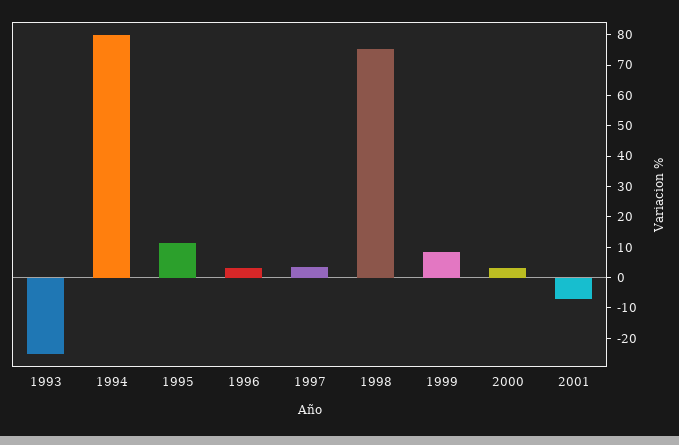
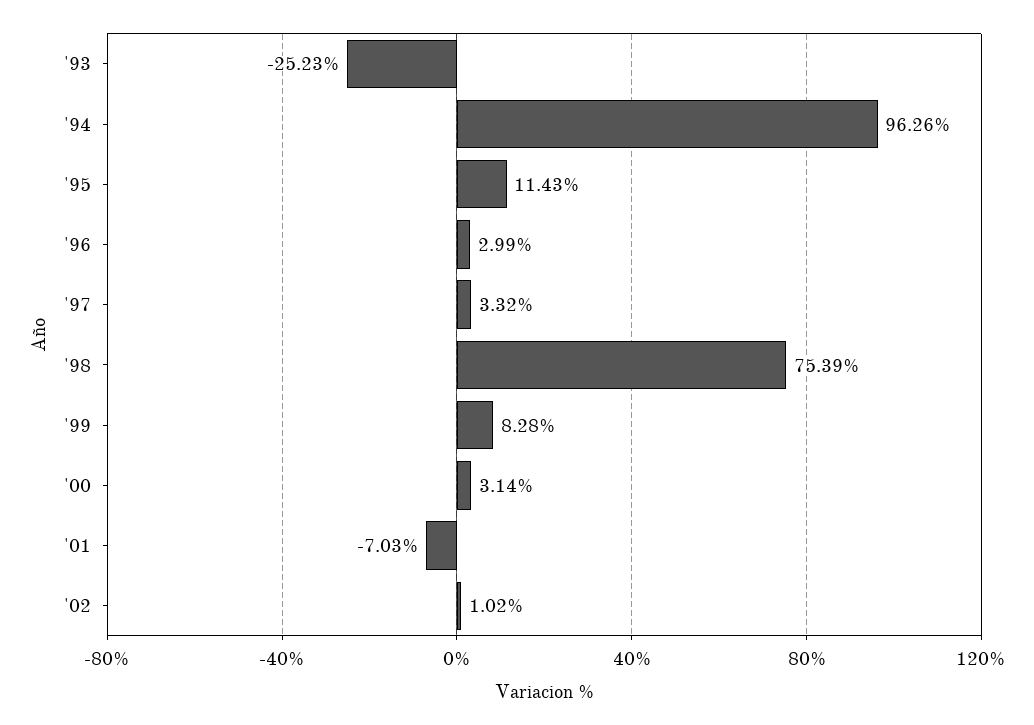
1994: 80 -> 96.26
'02: none -> 1.02

